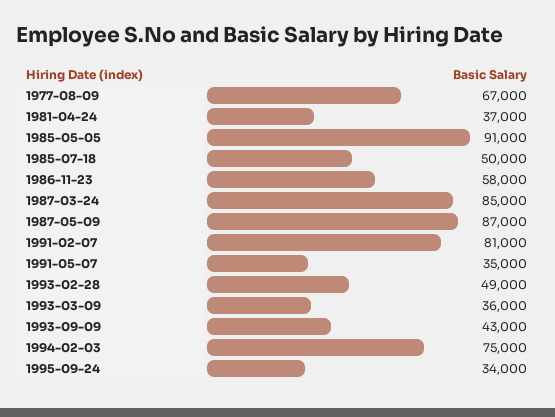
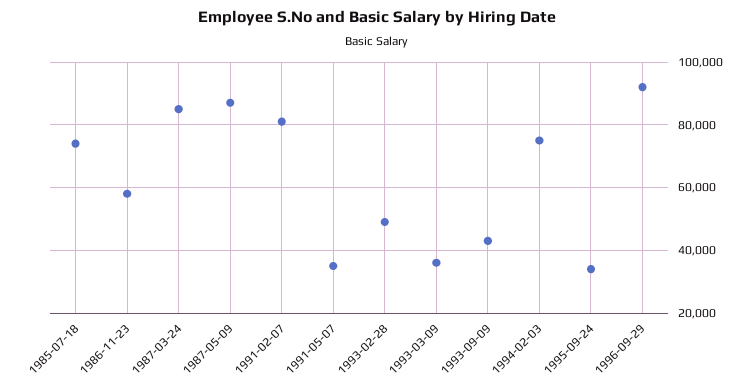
1977-08-09: 67000 -> none
1981-04-24: 37000 -> none
1985-05-05: 91000 -> none
1985-07-18: 50000 -> 74000
1996-09-29: none -> 92000

